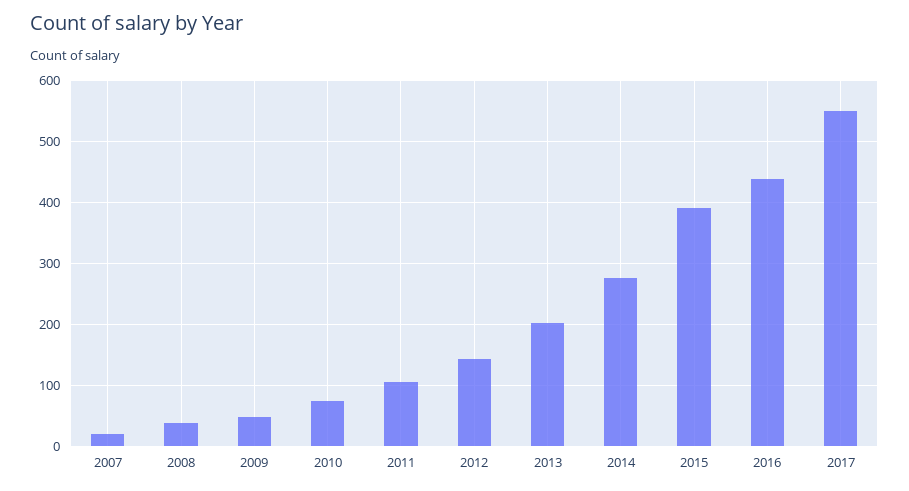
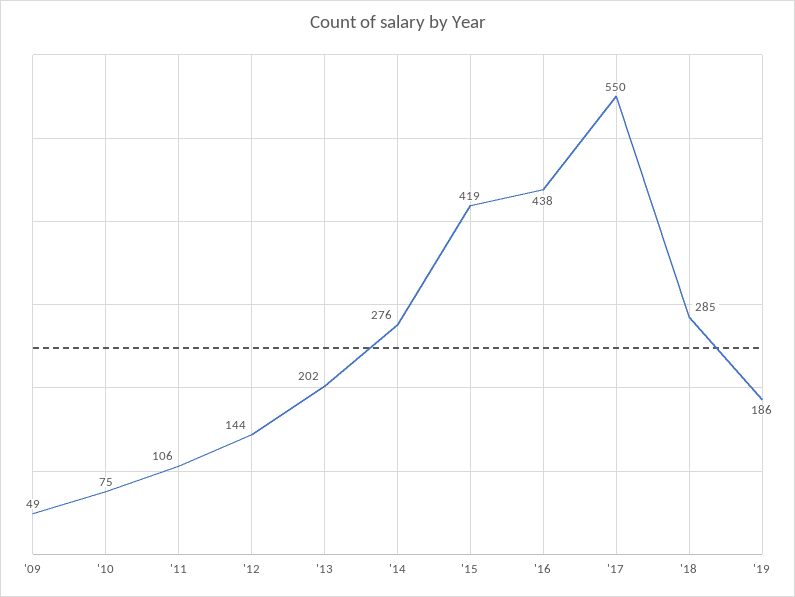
2007: 20 -> none
2008: 40 -> none
2015: 390 -> 419
'18: none -> 285
'19: none -> 186

